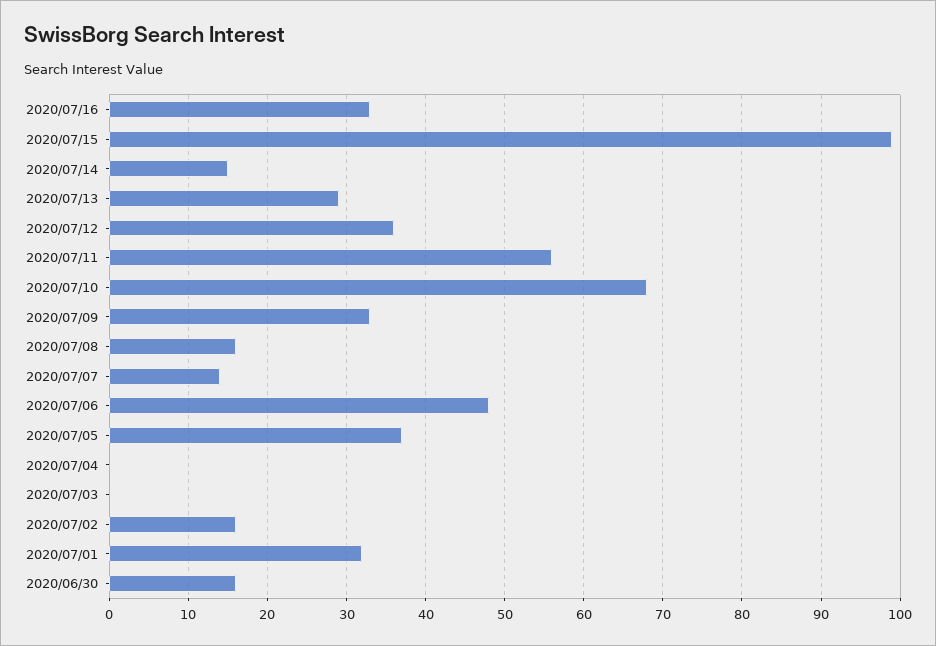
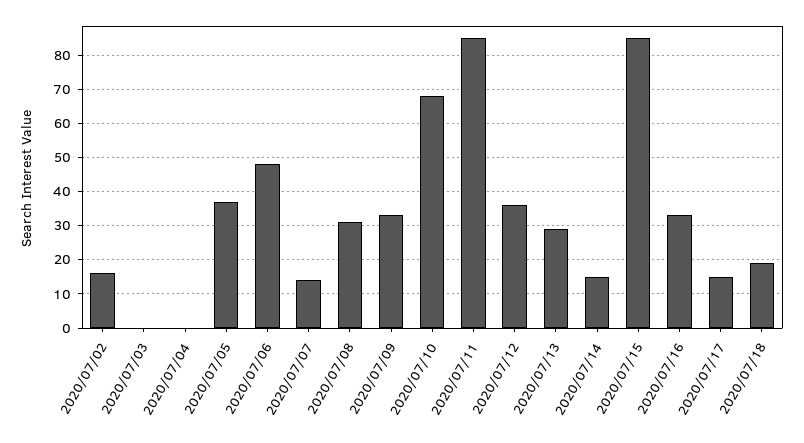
2020/07/15: 99 -> 85
2020/07/11: 56 -> 85
2020/07/08: 16 -> 30
2020/07/01: 32 -> none
2020/06/30: 16 -> none
2020/07/17: none -> 15
2020/07/18: none -> 20

